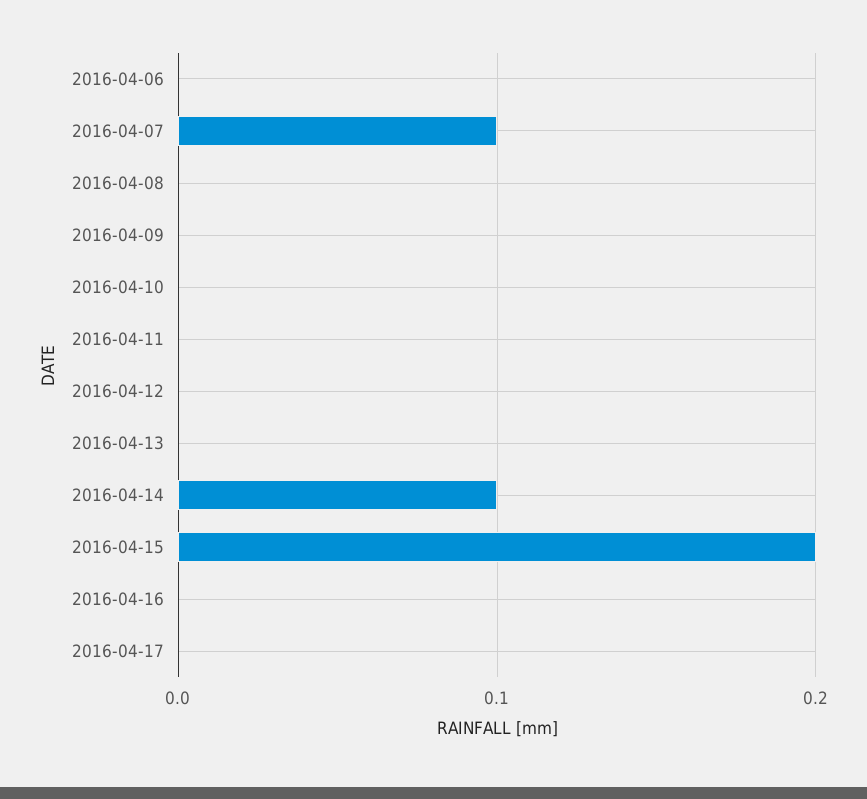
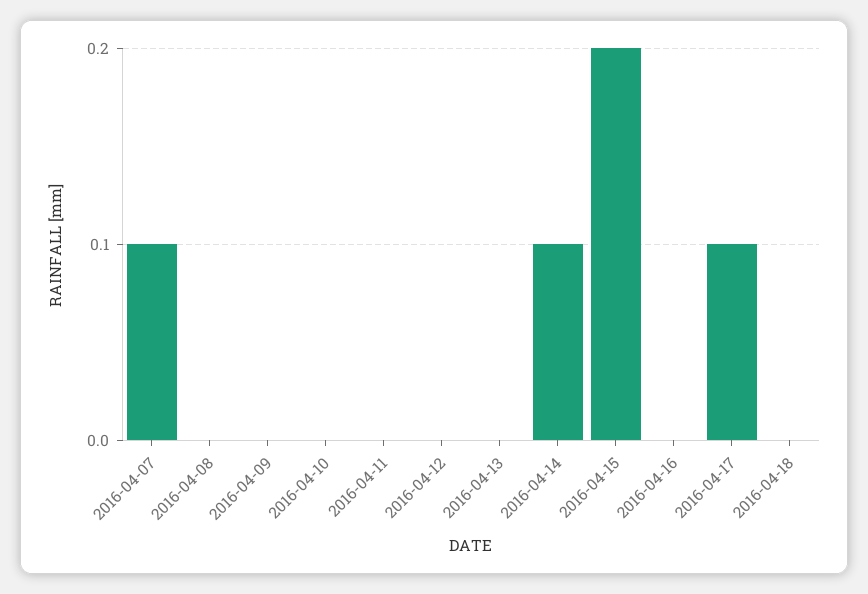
2016-04-06: 0 -> none
2016-04-17: 0 -> 0.1
2016-04-18: none -> 0

